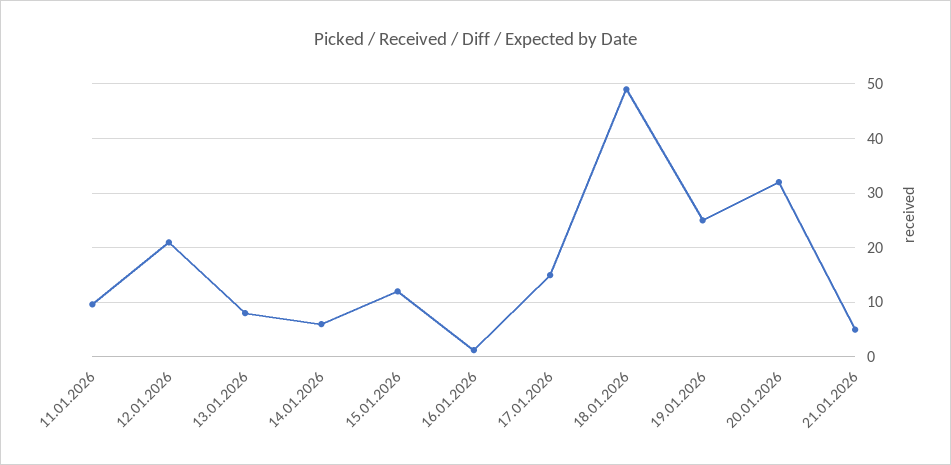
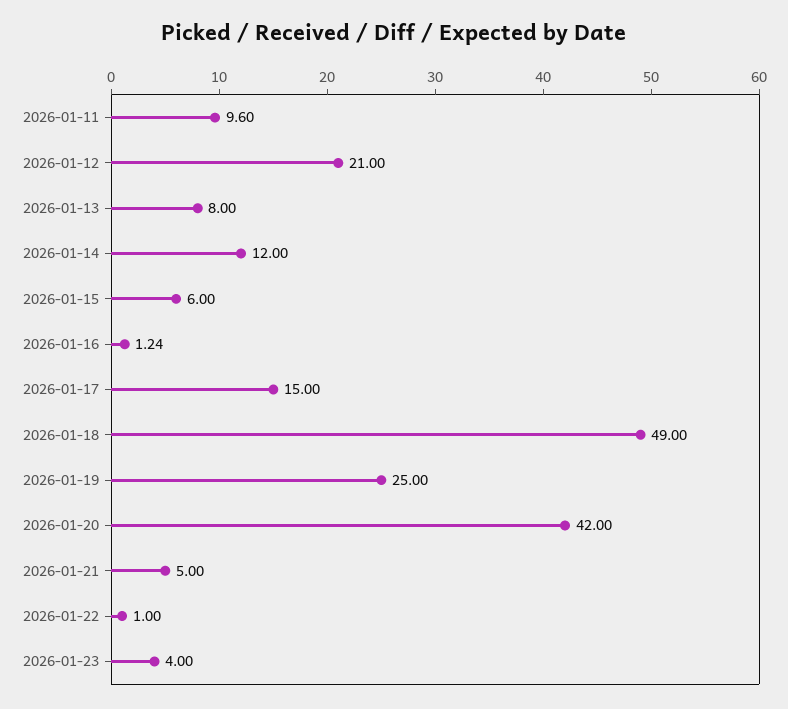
14.01.2026: 6 -> 12
15.01.2026: 12 -> 6
20.01.2026: 32 -> 42
2026-01-22: none -> 1
2026-01-23: none -> 4

